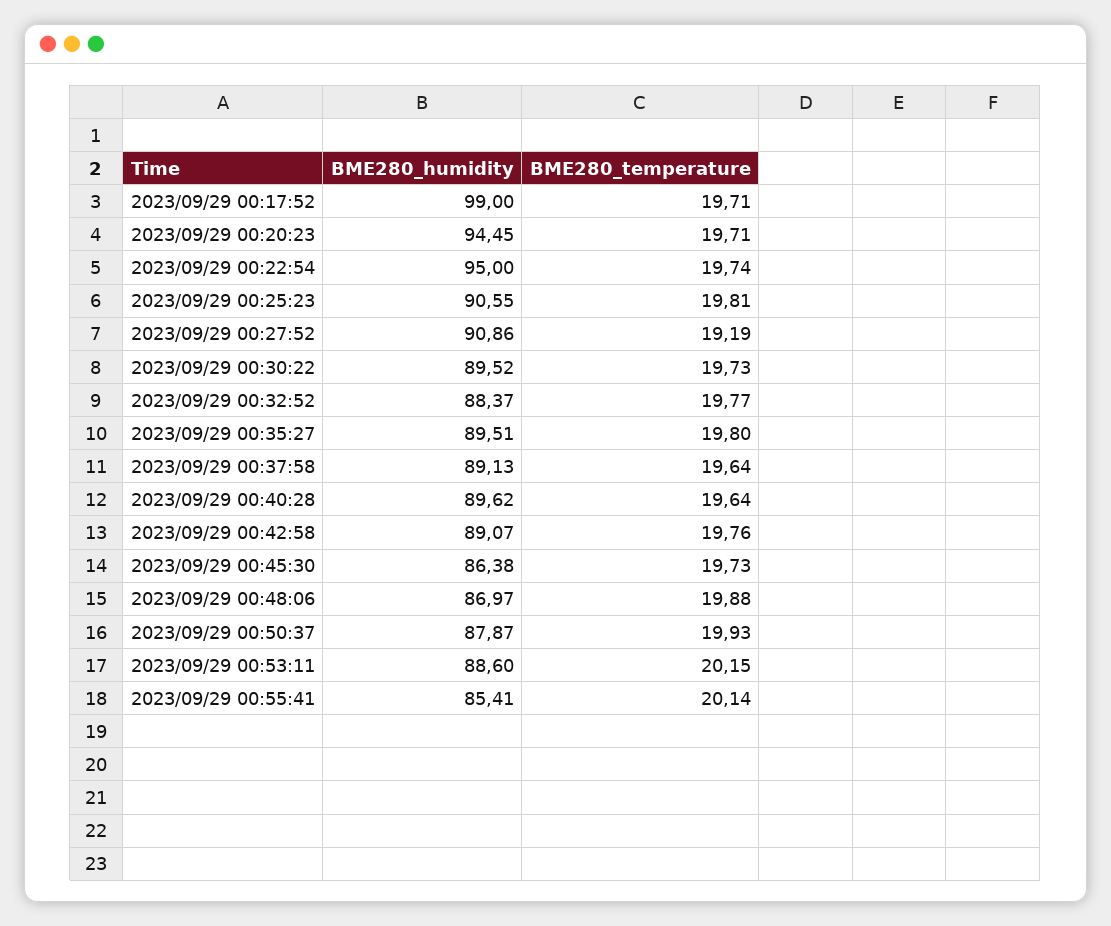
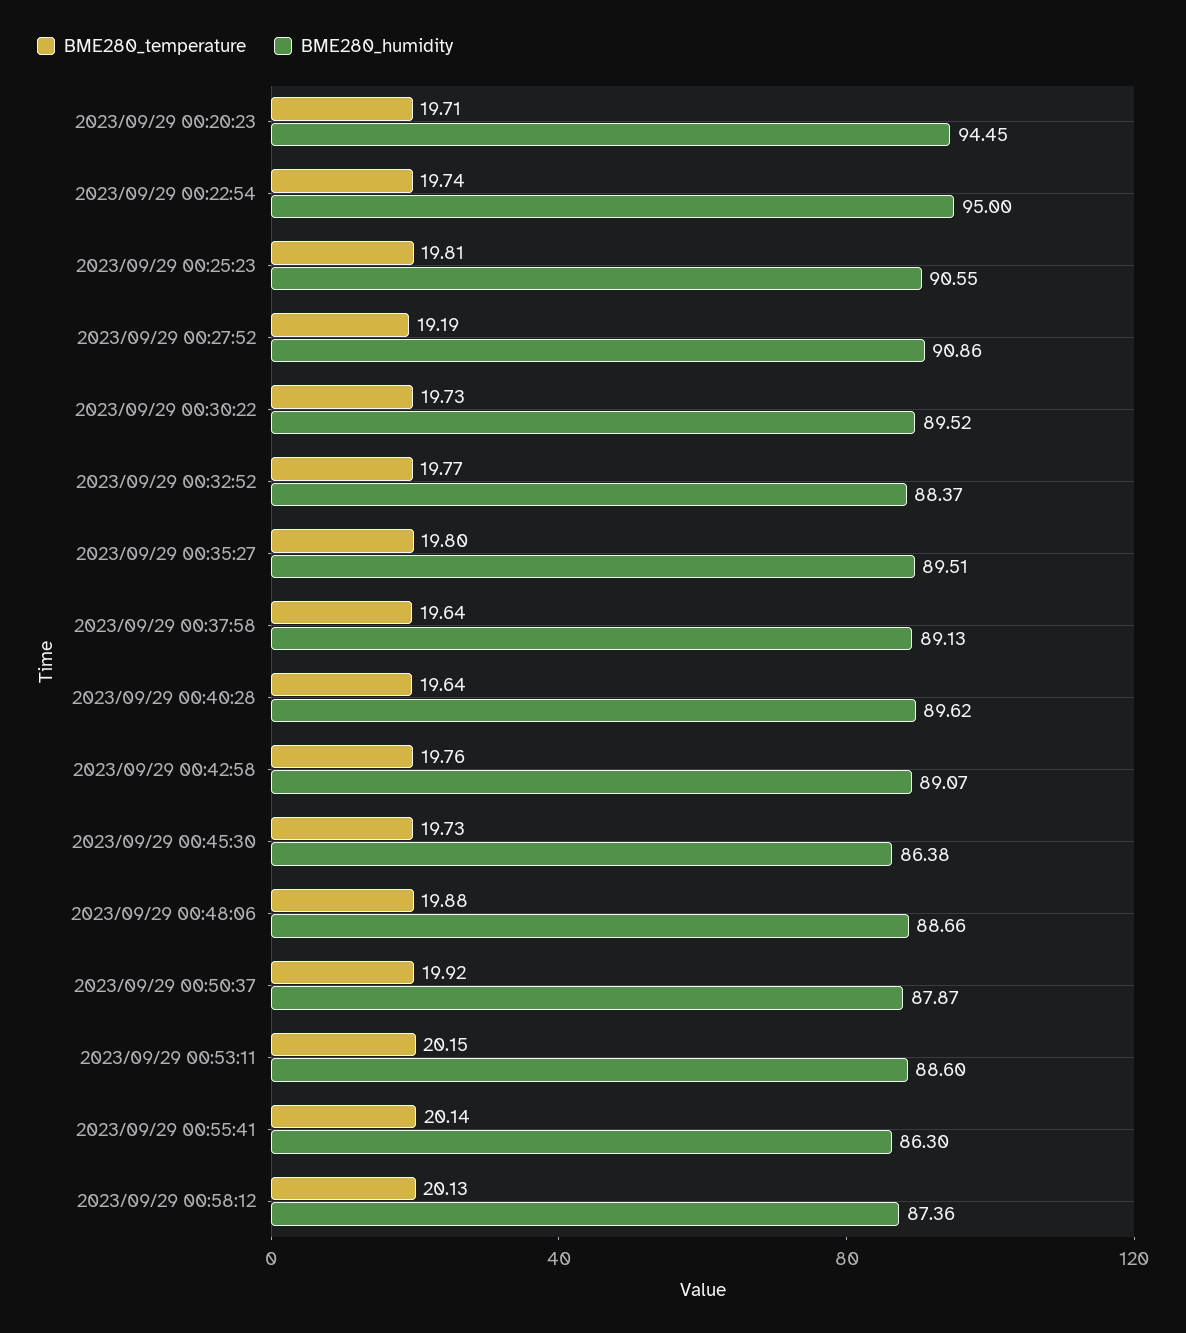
BME280_humidity, 2023/09/29 00:17:52: 99 -> none
BME280_temperature, 2023/09/29 00:17:52: 19.71 -> none
BME280_humidity, 2023/09/29 00:48:06: 86.97 -> 88.66
BME280_temperature, 2023/09/29 00:50:37: 19.93 -> 19.92
BME280_humidity, 2023/09/29 00:55:41: 85.41 -> 86.3
BME280_temperature, 2023/09/29 00:58:12: none -> 20.13
BME280_humidity, 2023/09/29 00:58:12: none -> 87.36

